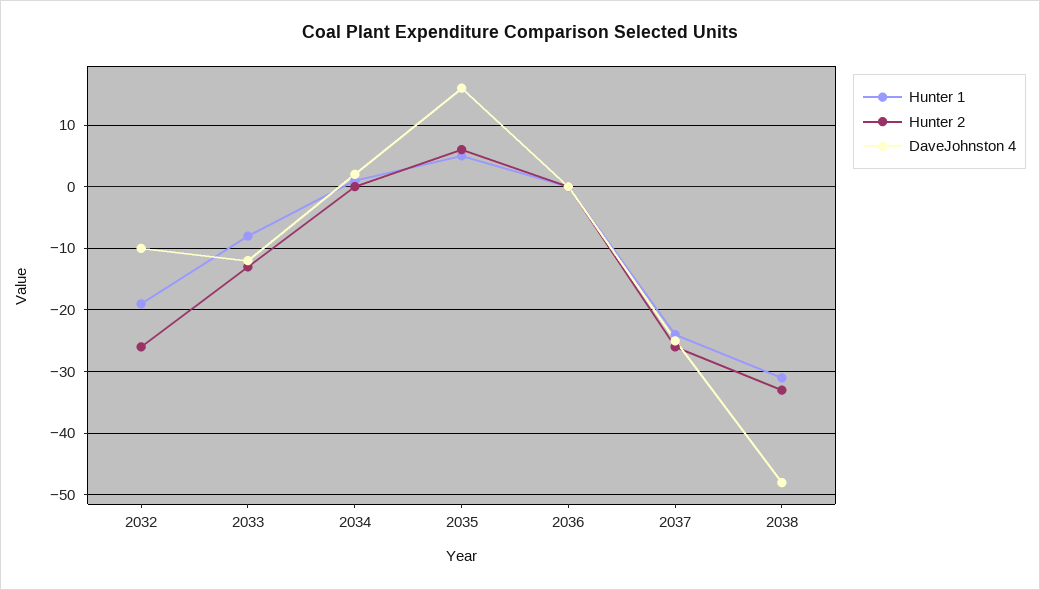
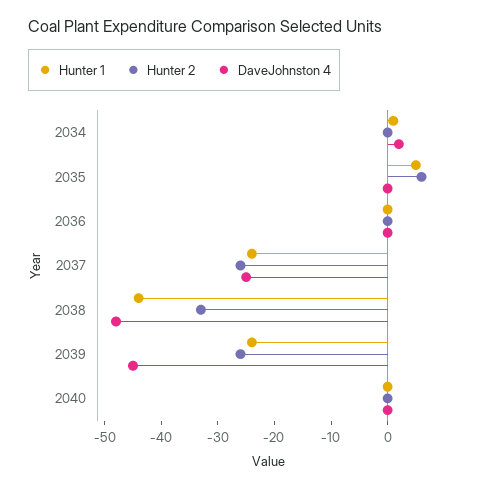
Hunter 1, 2032: -19 -> none
Hunter 2, 2032: -26 -> none
DaveJohnston 4, 2032: -10 -> none
Hunter 1, 2033: -8 -> none
Hunter 2, 2033: -13 -> none
DaveJohnston 4, 2033: -12 -> none
DaveJohnston 4, 2035: 16 -> 0
Hunter 1, 2038: -31 -> -45
Hunter 1, 2039: none -> -25
Hunter 2, 2039: none -> -25
DaveJohnston 4, 2039: none -> -45
Hunter 1, 2040: none -> 0
Hunter 2, 2040: none -> 0
DaveJohnston 4, 2040: none -> 0

